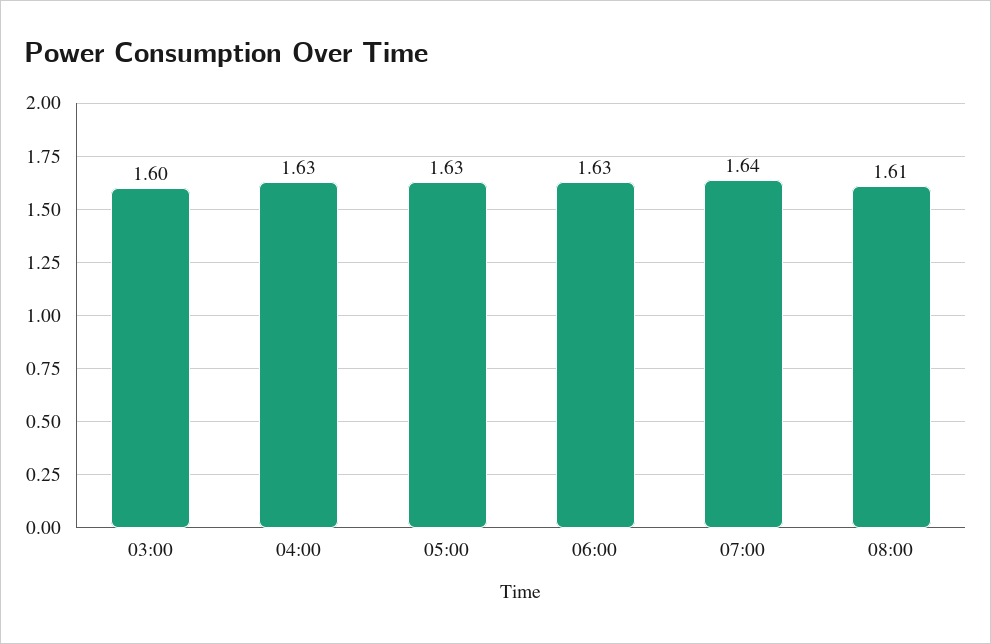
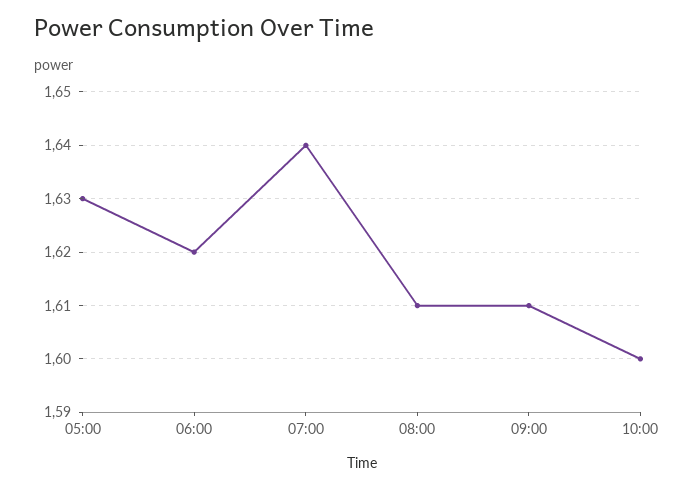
03:00: 1.6 -> none
04:00: 1.63 -> none
06:00: 1.63 -> 1.62
09:00: none -> 1.61
10:00: none -> 1.6

